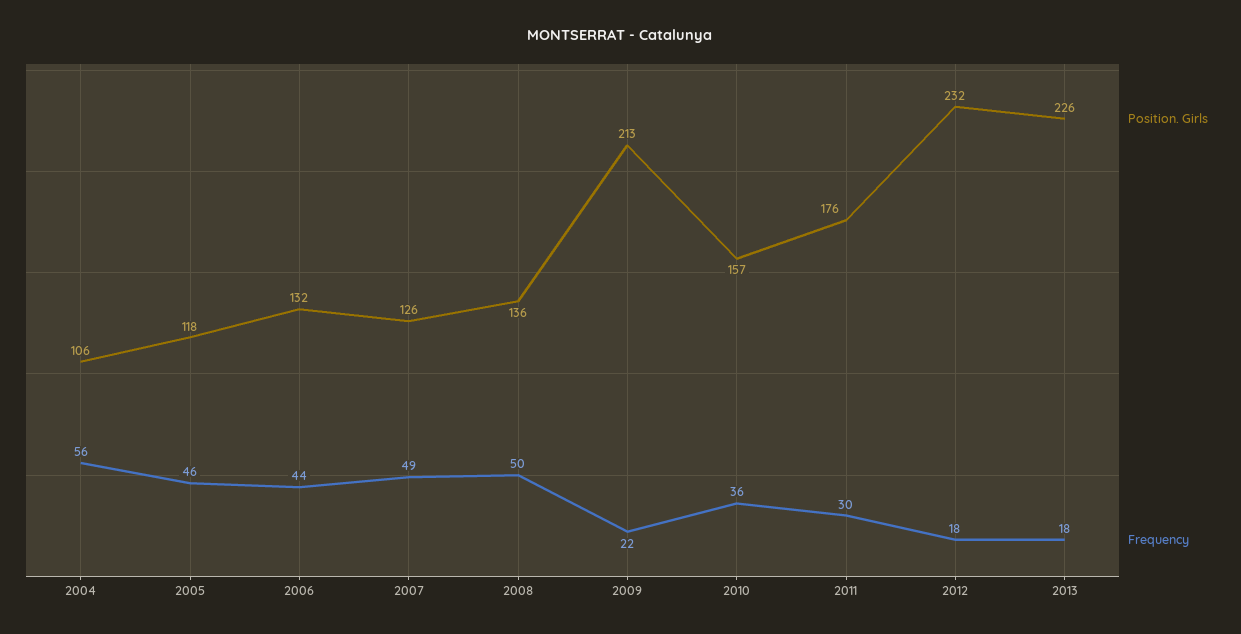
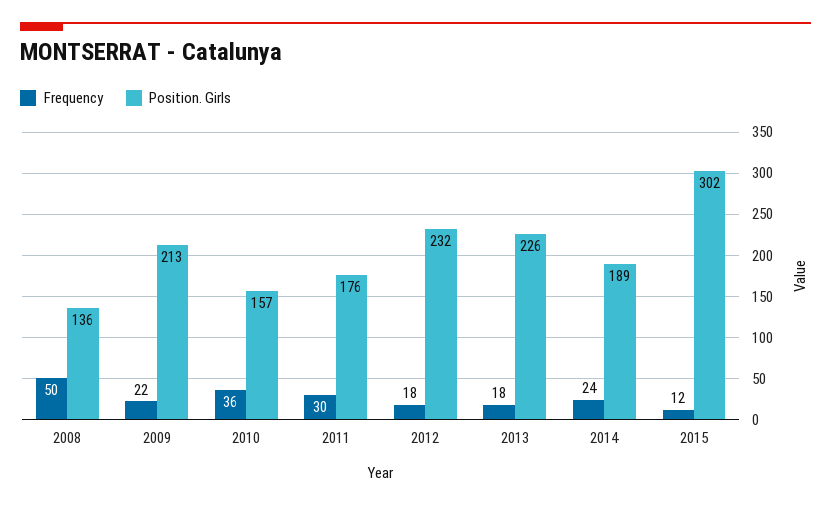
Position. Girls, 2004: 106 -> none
Frequency, 2004: 56 -> none
Position. Girls, 2005: 118 -> none
Frequency, 2005: 46 -> none
Position. Girls, 2006: 132 -> none
Frequency, 2006: 44 -> none
Position. Girls, 2007: 126 -> none
Frequency, 2007: 49 -> none
Frequency, 2014: none -> 24
Position. Girls, 2014: none -> 189
Frequency, 2015: none -> 12
Position. Girls, 2015: none -> 302

